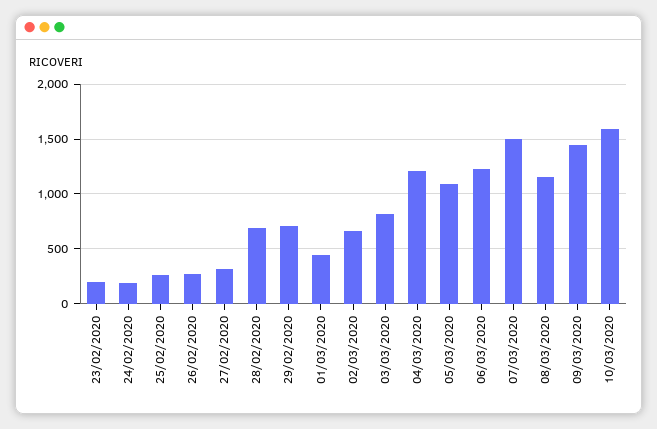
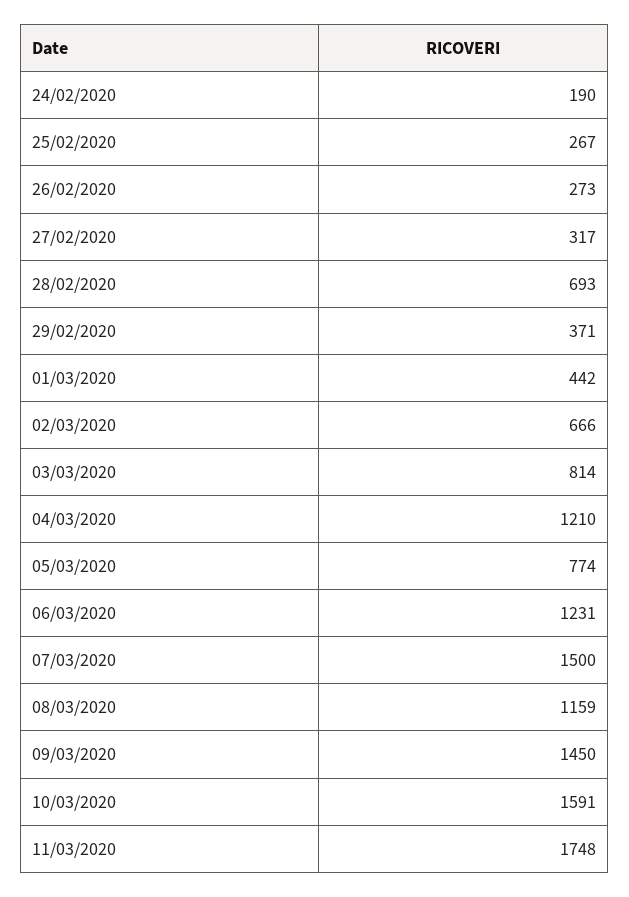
23/02/2020: 200 -> none
29/02/2020: 700 -> 371
05/03/2020: 1100 -> 774
11/03/2020: none -> 1748

